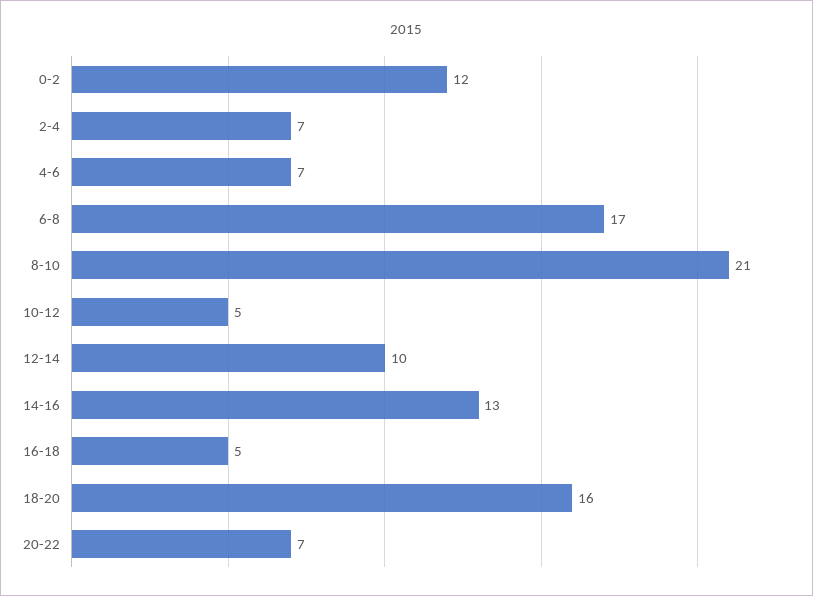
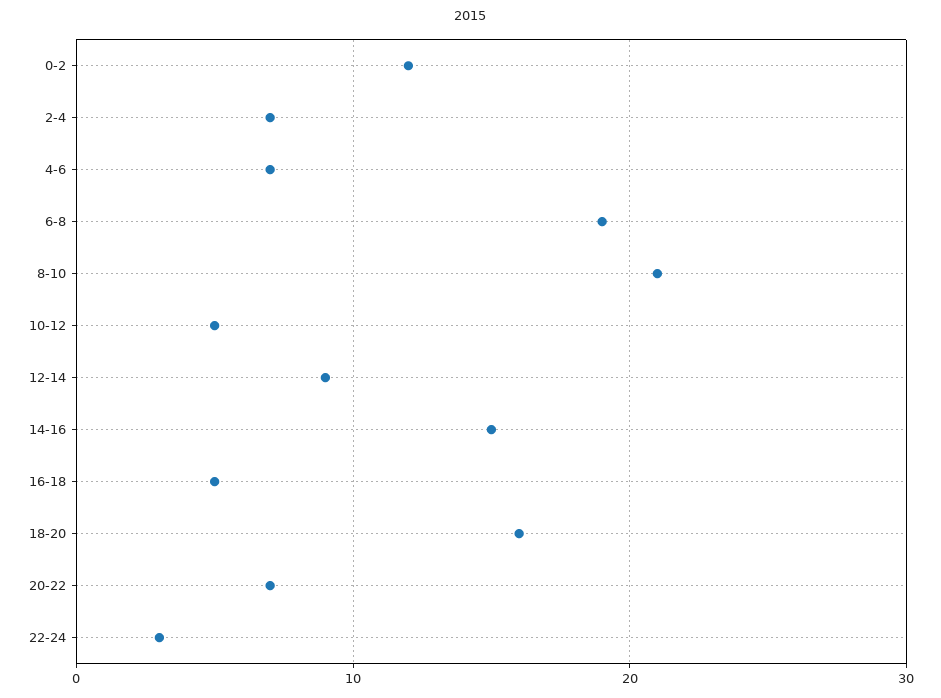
6-8: 17 -> 19
12-14: 10 -> 9
14-16: 13 -> 15
22-24: none -> 3

